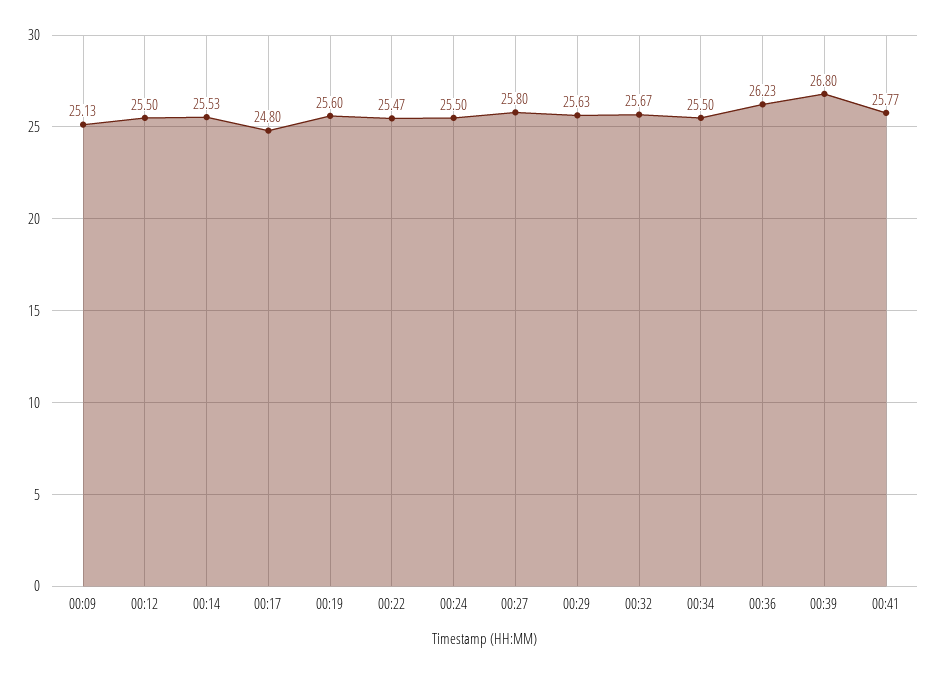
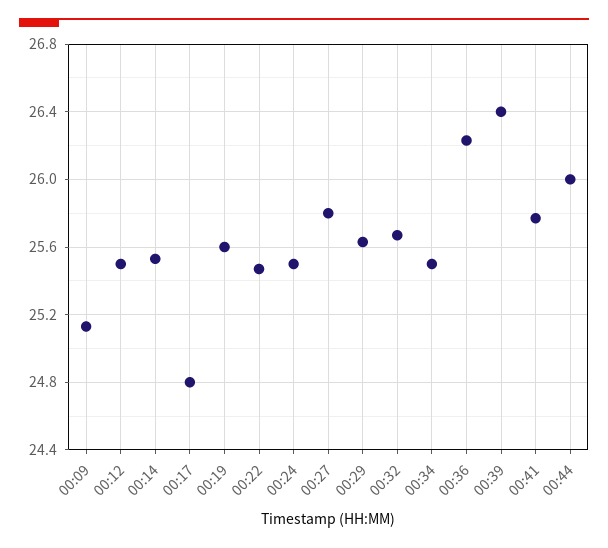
00:39: 26.8 -> 26.4
00:44: none -> 26

